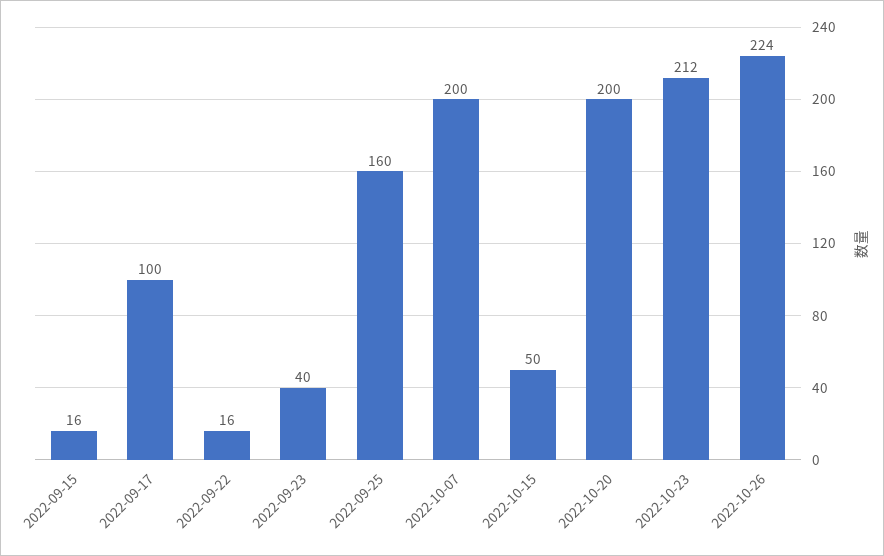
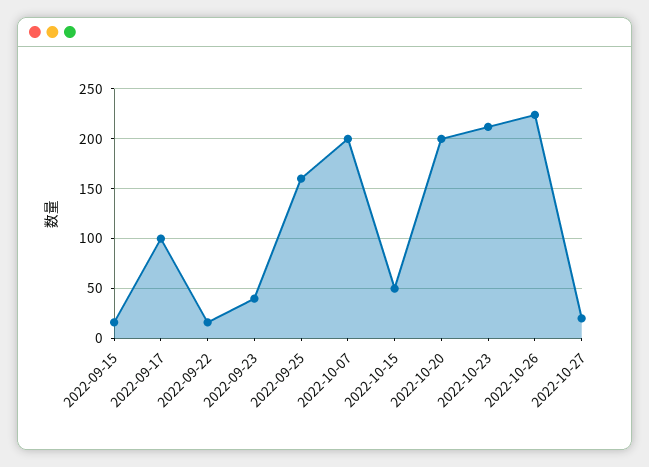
2022-10-27: none -> 20

